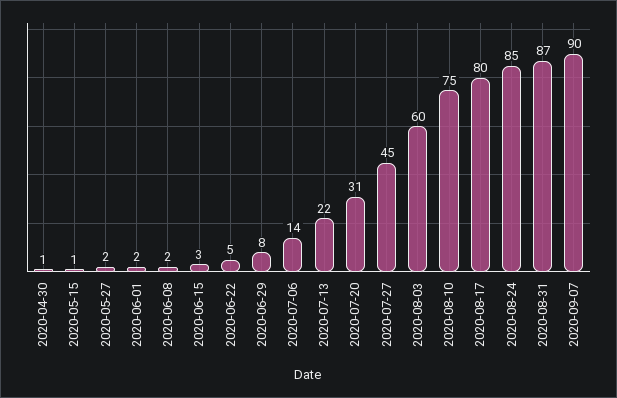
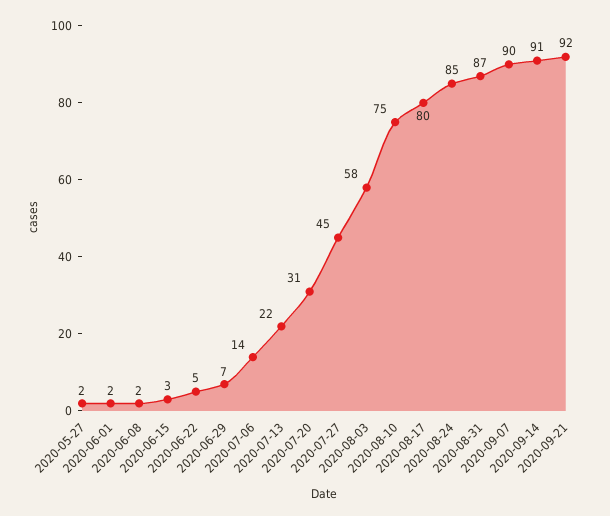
2020-04-30: 1 -> none
2020-05-15: 1 -> none
2020-06-29: 8 -> 7
2020-08-03: 60 -> 58
2020-09-14: none -> 91
2020-09-21: none -> 92

